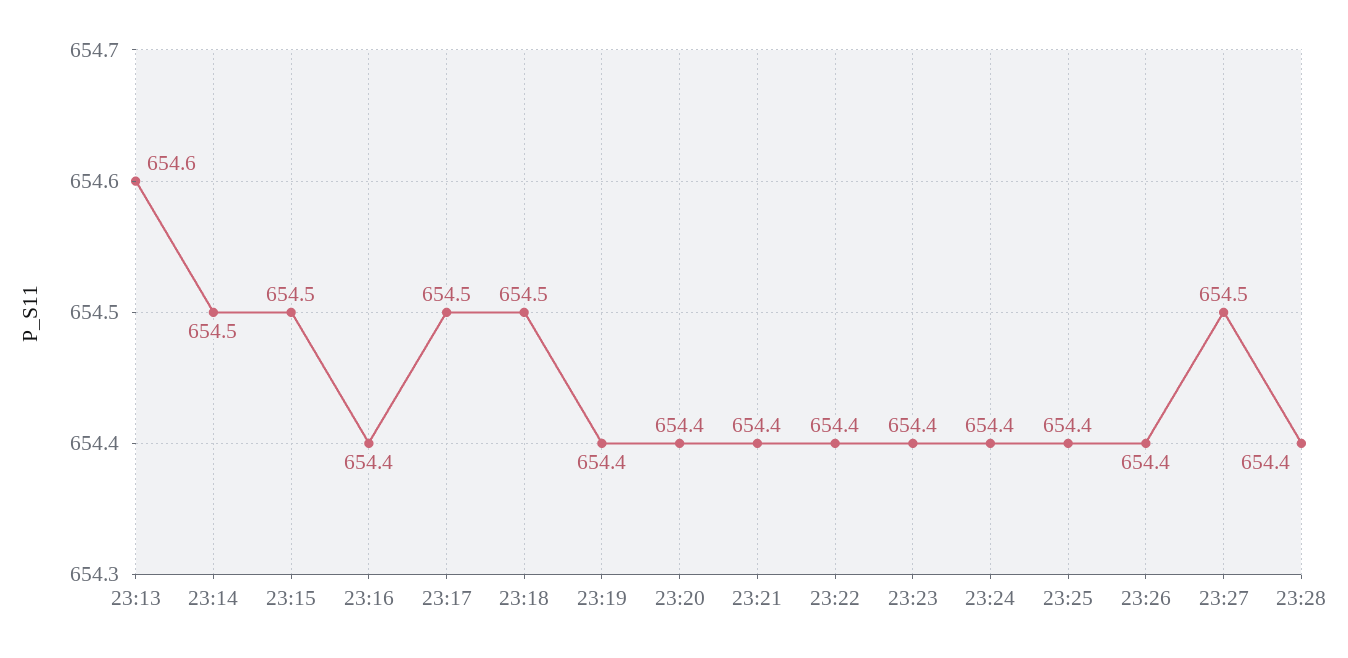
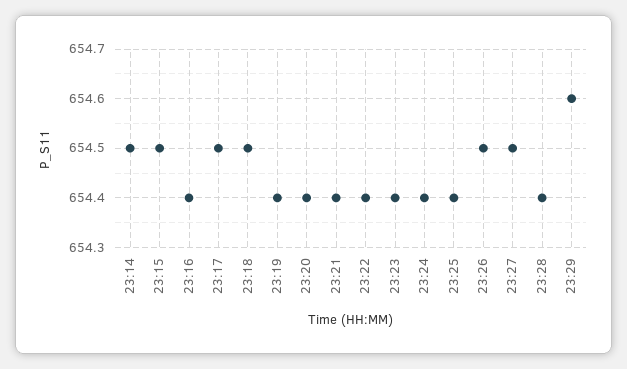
23:13: 654.6 -> none
23:26: 654.4 -> 654.5
23:29: none -> 654.6

